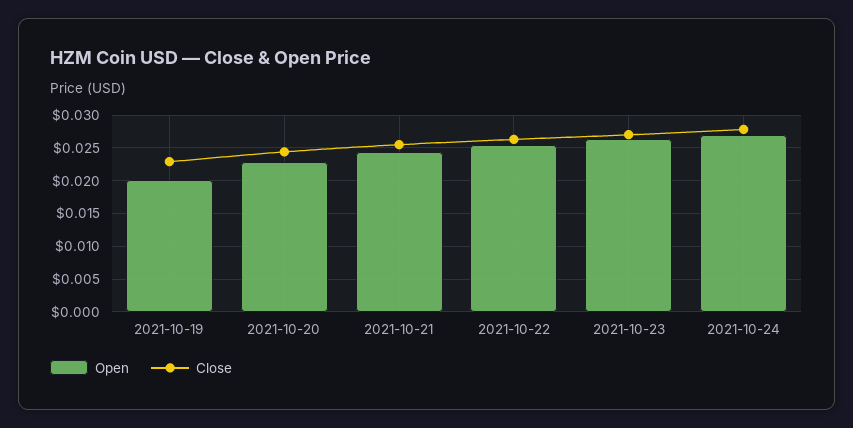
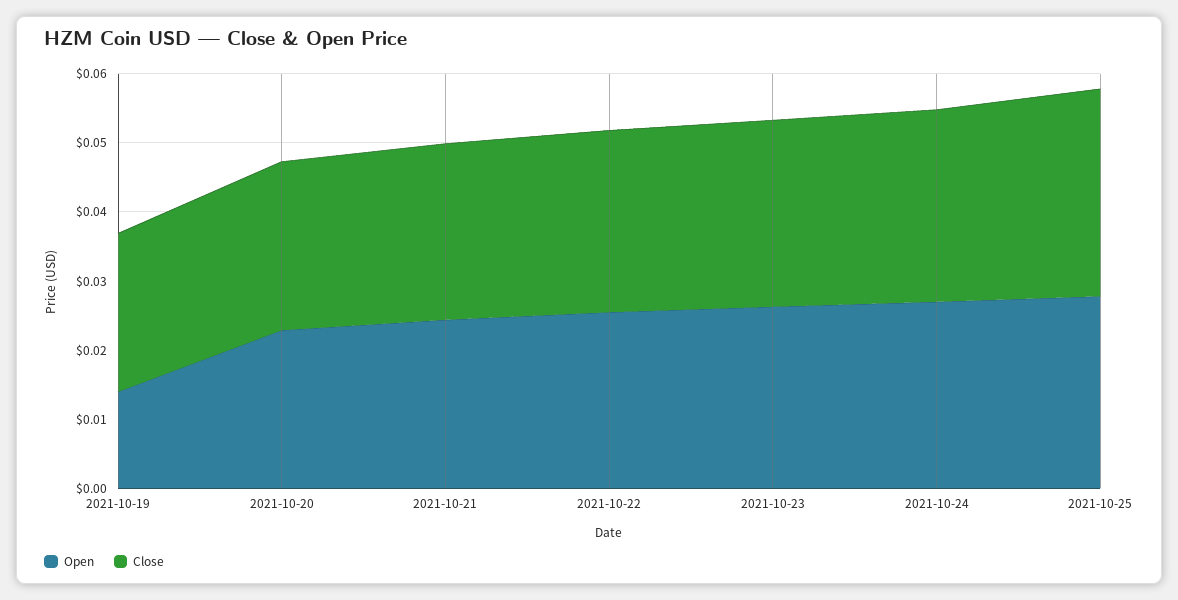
Open, 2021-10-19: 0.02 -> 0.014
Open, 2021-10-25: none -> 0.028
Close, 2021-10-25: none -> 0.03

